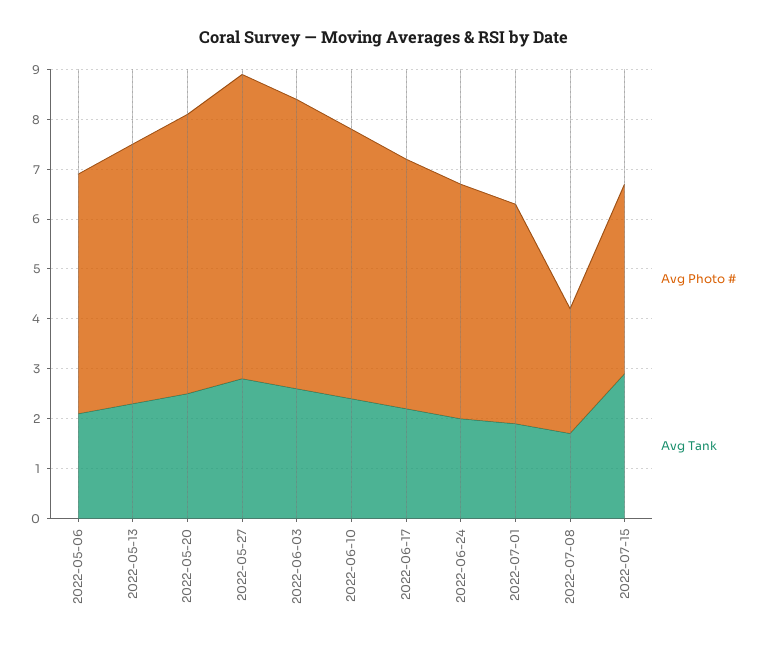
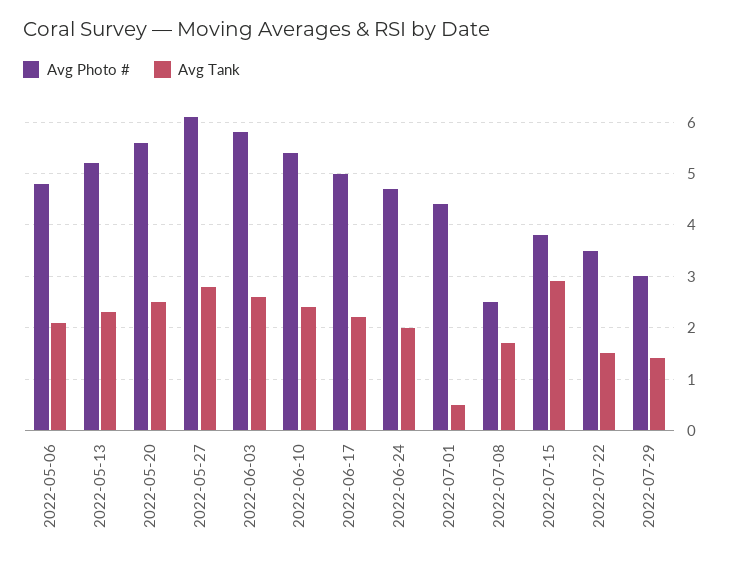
Avg Tank, 2022-07-01: 2 -> 0.5
Avg Photo #, 2022-07-22: none -> 3.5
Avg Tank, 2022-07-22: none -> 1.5
Avg Photo #, 2022-07-29: none -> 3
Avg Tank, 2022-07-29: none -> 1.5

